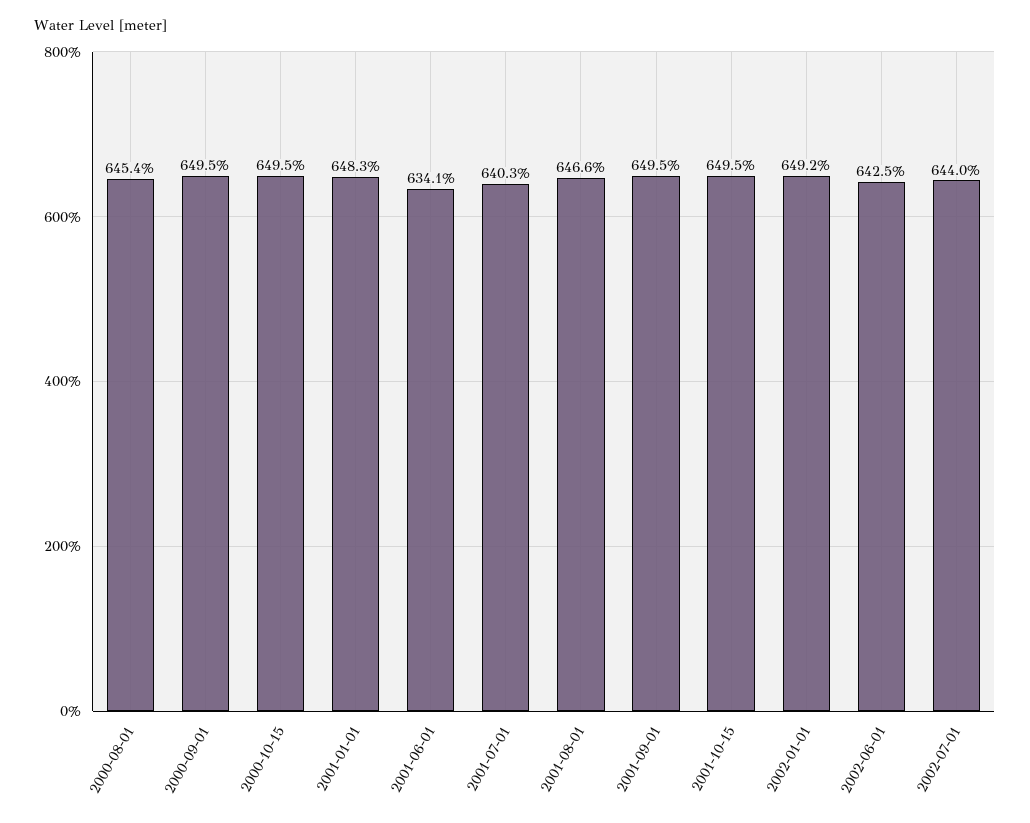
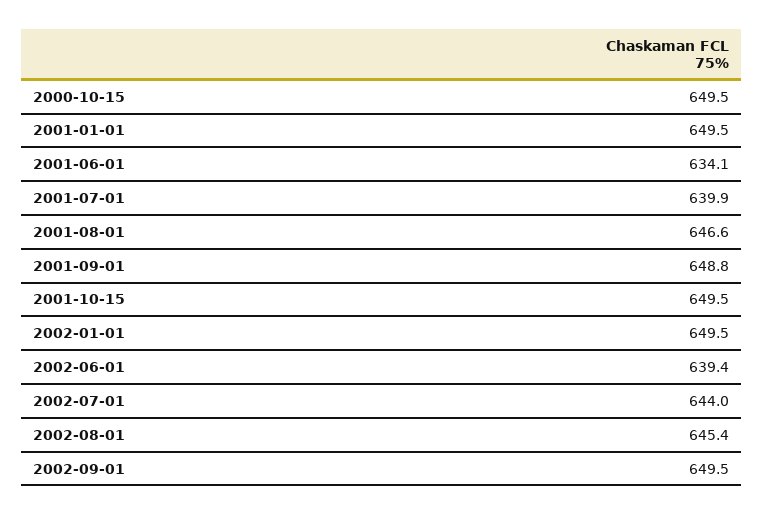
2000-08-01: 645.4 -> none
2000-09-01: 649.5 -> none
2001-01-01: 648.3 -> 649.5
2001-07-01: 640.3 -> 639.9
2001-09-01: 649.5 -> 648.8
2002-01-01: 649.2 -> 649.5
2002-06-01: 642.5 -> 639.4
2002-08-01: none -> 645.4
2002-09-01: none -> 649.5

